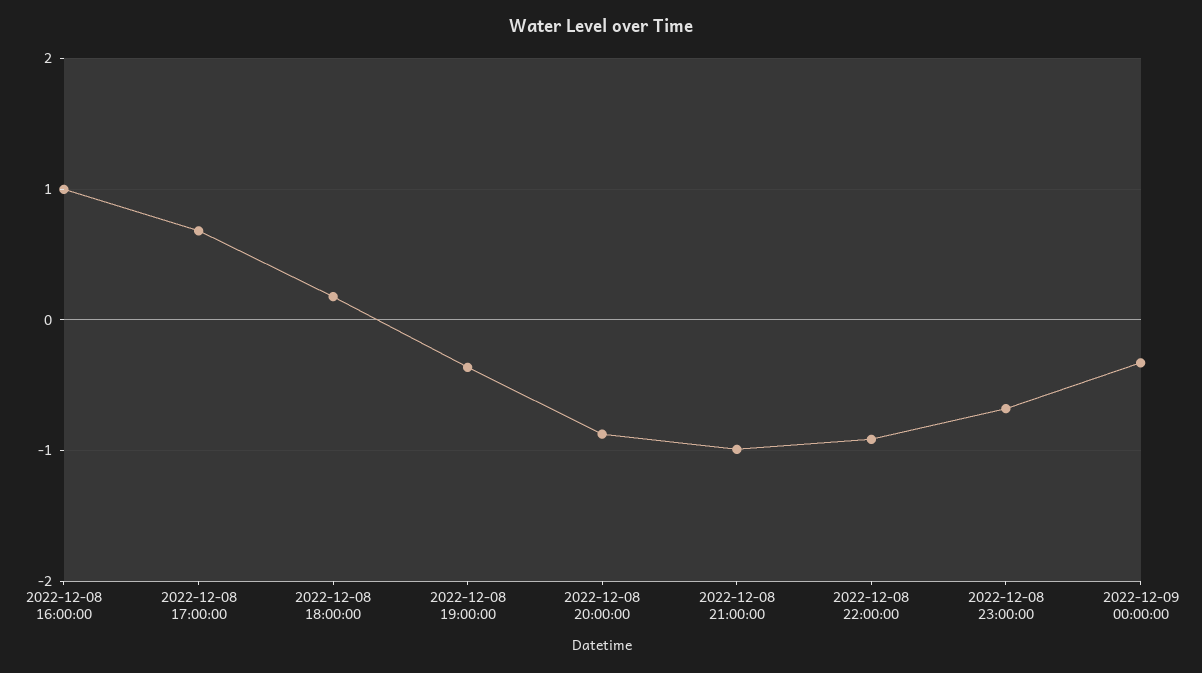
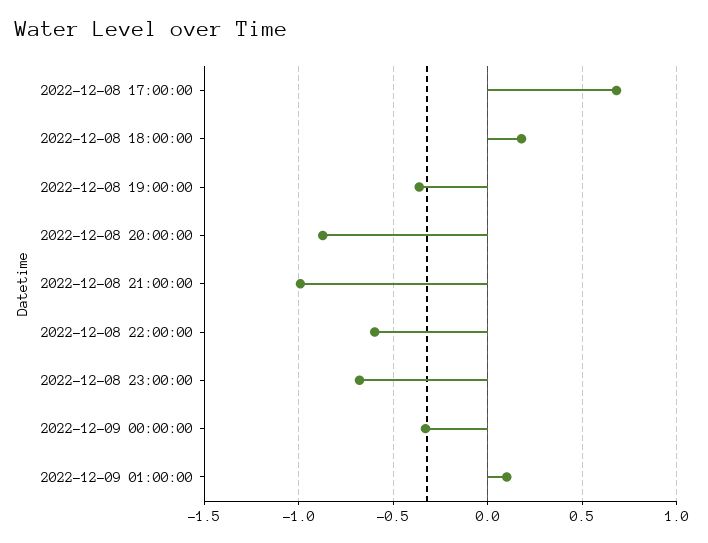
2022-12-08 16:00:00: 1 -> none
2022-12-08 22:00:00: -0.9 -> -0.6
2022-12-09 01:00:00: none -> 0.1

